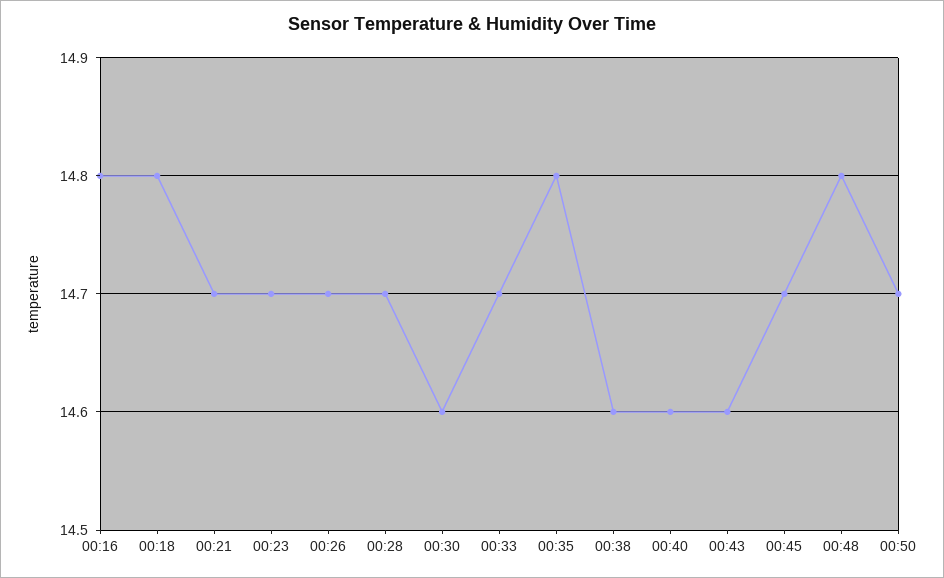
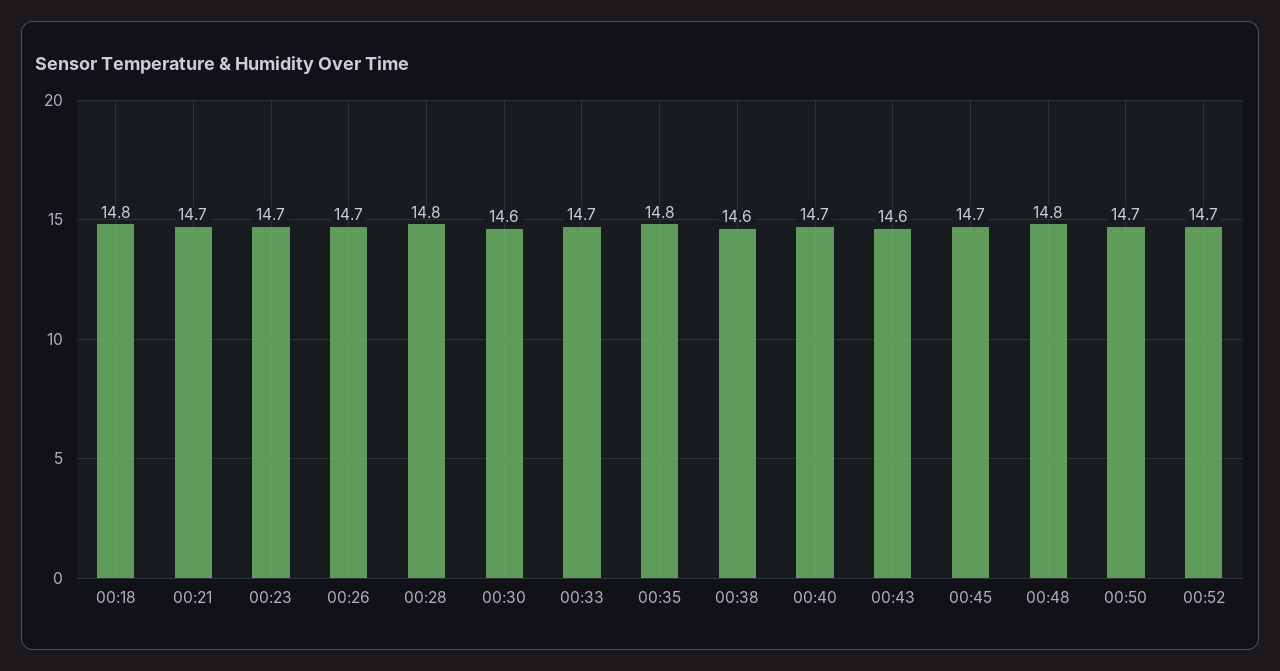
00:16: 14.8 -> none
00:28: 14.7 -> 14.8
00:40: 14.6 -> 14.7
00:52: none -> 14.7

